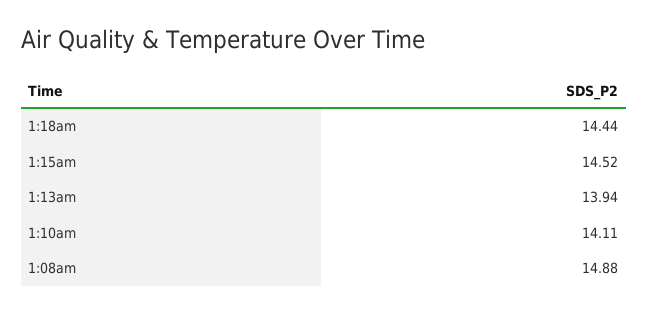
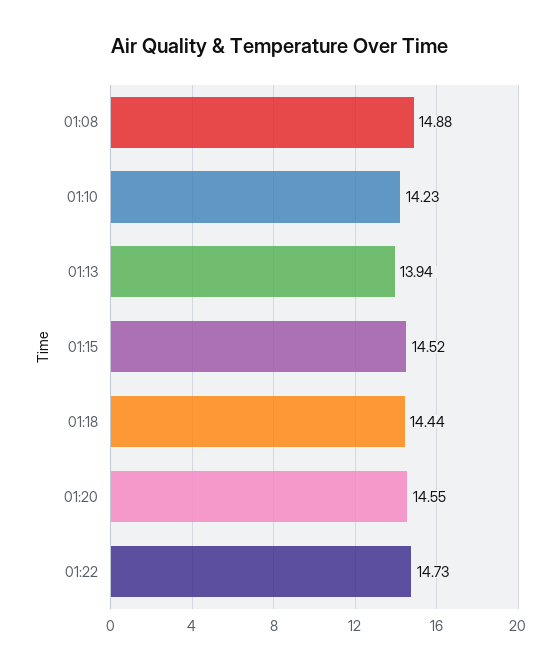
1:10am: 14.11 -> 14.23
01:20: none -> 14.55
01:22: none -> 14.73

